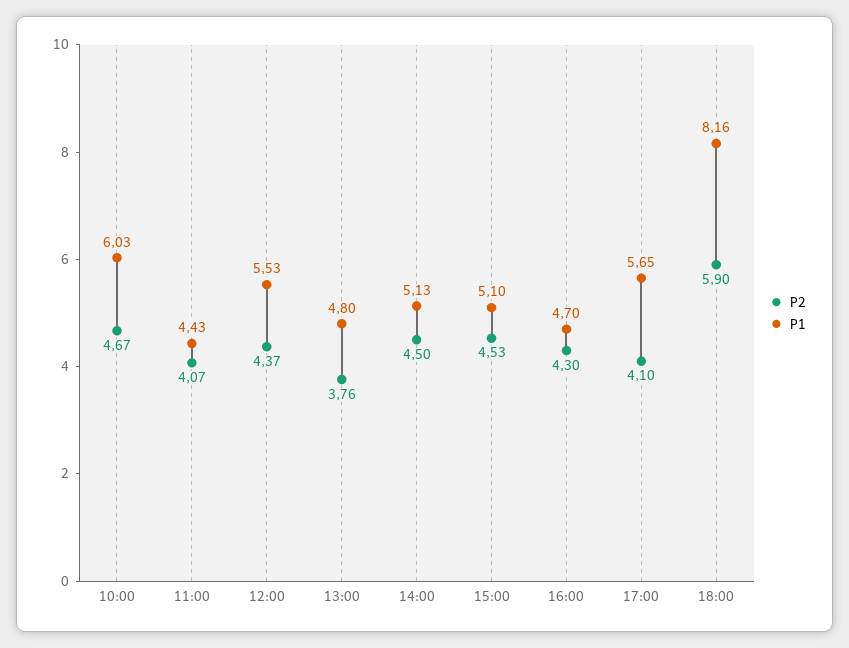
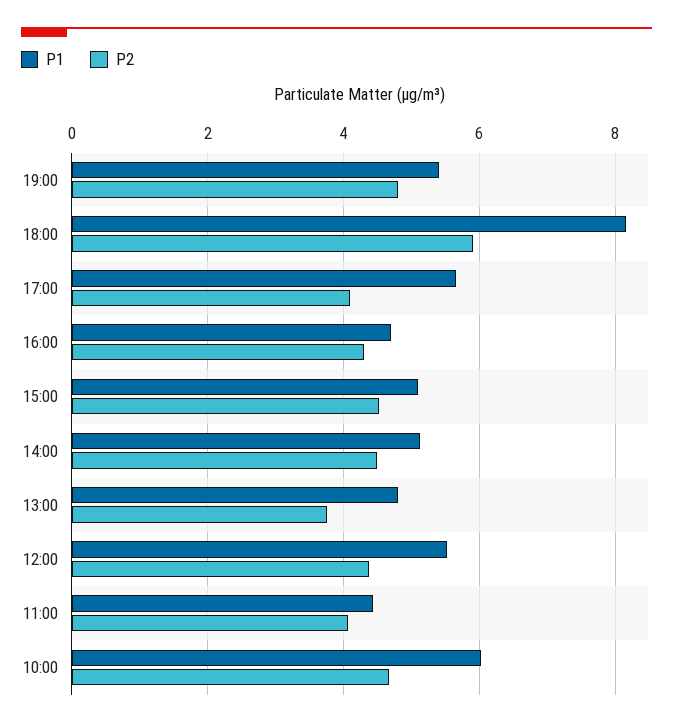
P1, 19:00: none -> 5.4
P2, 19:00: none -> 4.8

